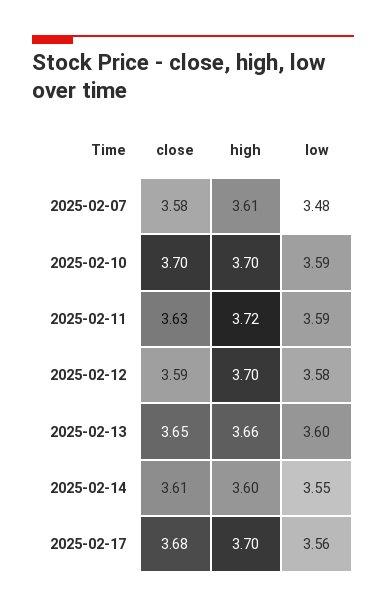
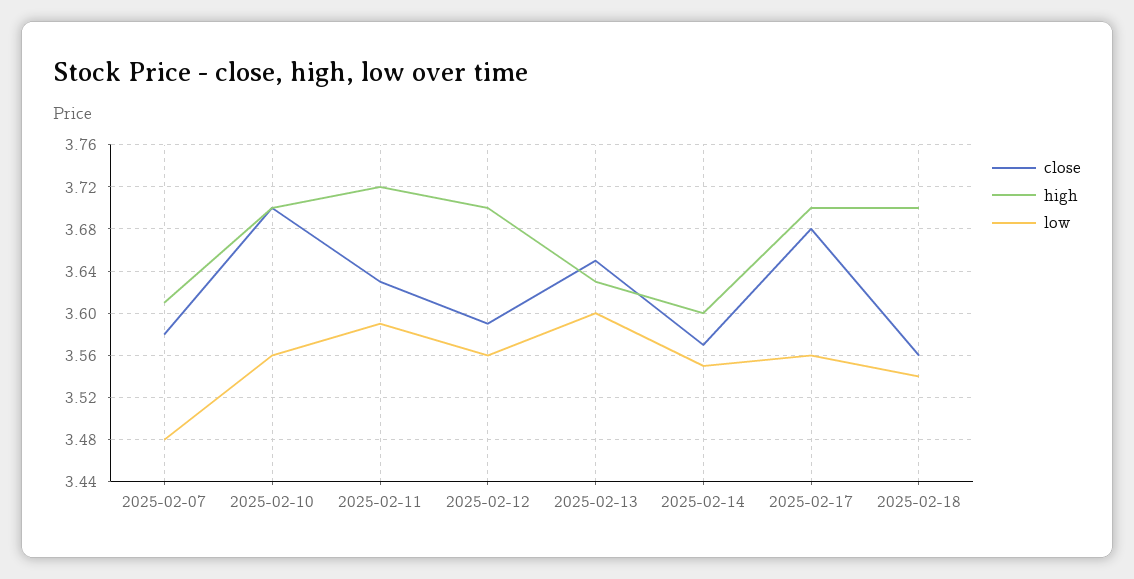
low, 2025-02-10: 3.59 -> 3.56
low, 2025-02-12: 3.58 -> 3.56
high, 2025-02-13: 3.66 -> 3.63
close, 2025-02-14: 3.61 -> 3.57
close, 2025-02-18: none -> 3.56
high, 2025-02-18: none -> 3.7
low, 2025-02-18: none -> 3.54

